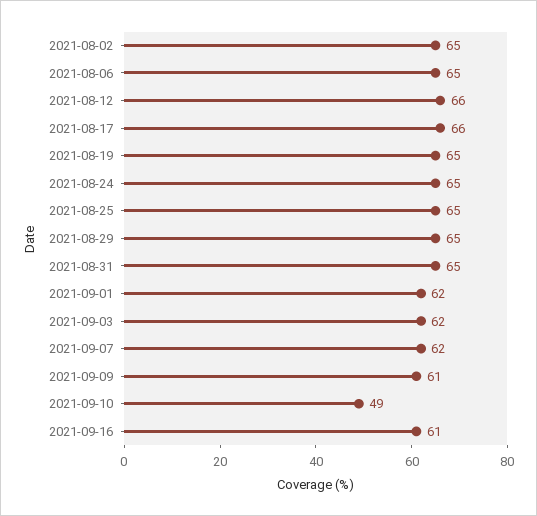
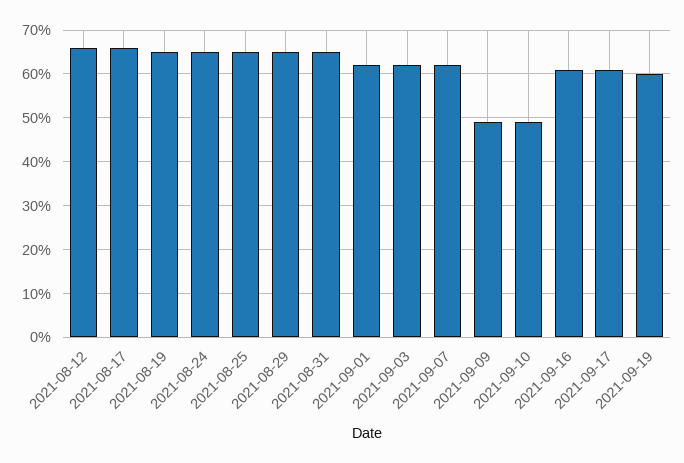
2021-08-02: 65 -> none
2021-08-06: 65 -> none
2021-09-09: 61 -> 50
2021-09-17: none -> 60
2021-09-19: none -> 60

